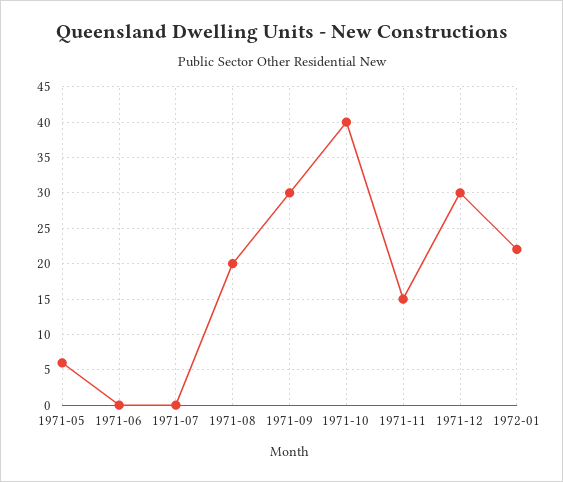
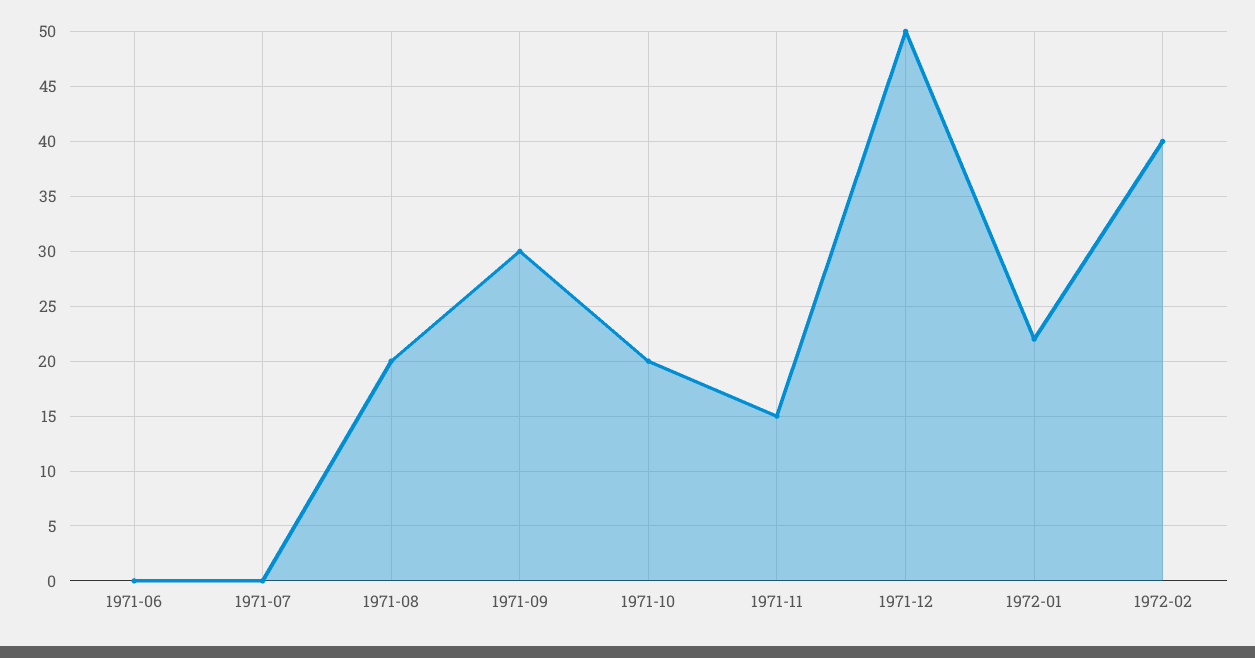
1971-05: 6 -> none
1971-10: 40 -> 20
1971-12: 30 -> 50
1972-02: none -> 40

